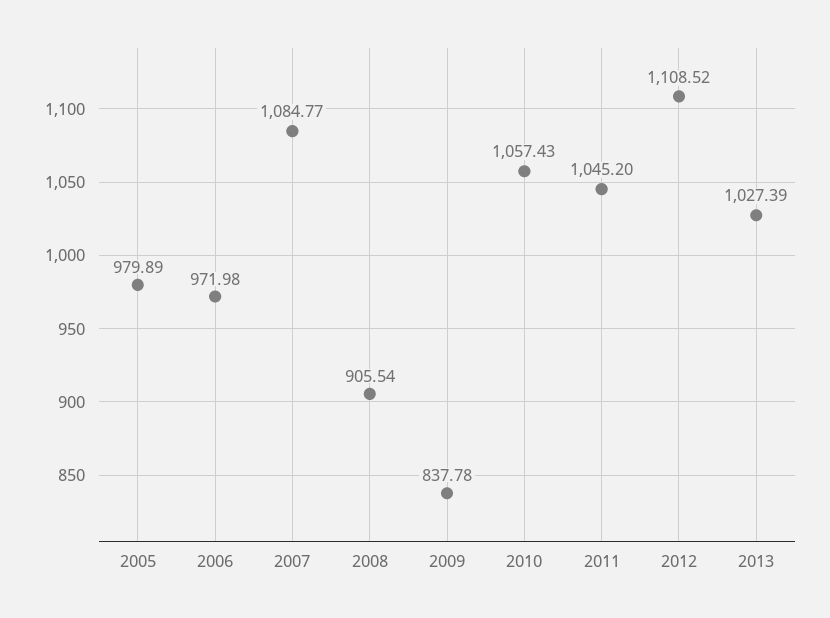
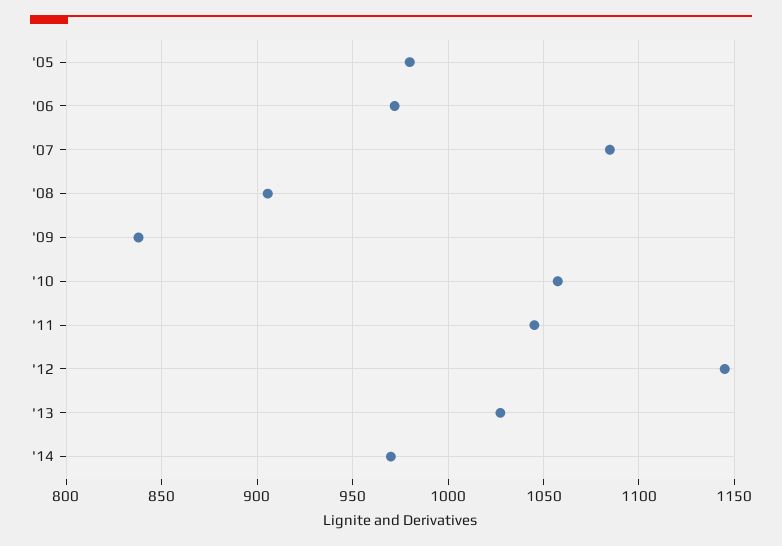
2012: 1108.52 -> 1145
'14: none -> 970

